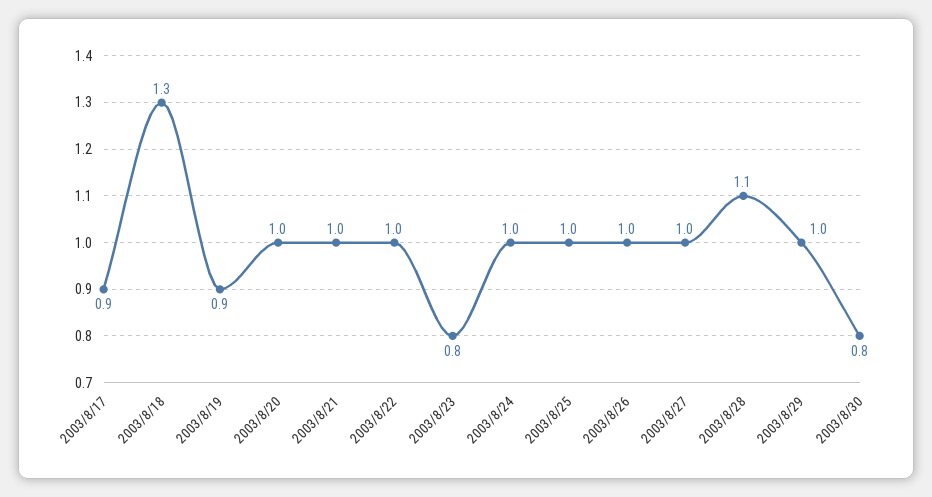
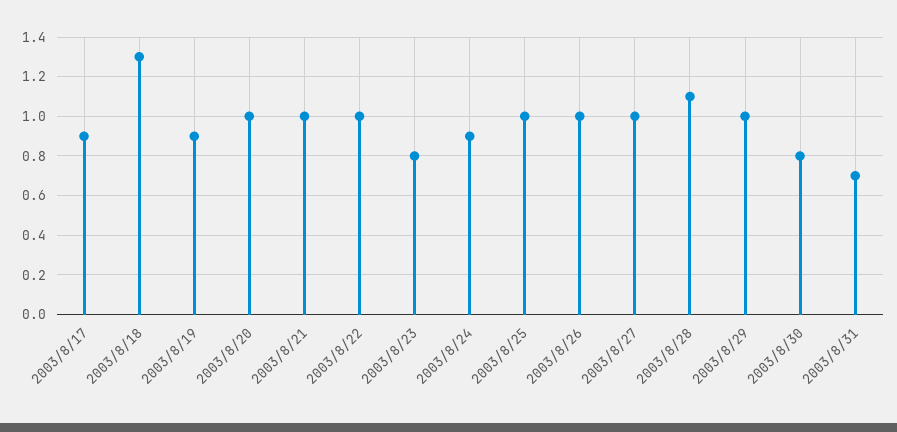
2003/8/24: 1 -> 0.9
2003/8/31: none -> 0.7

